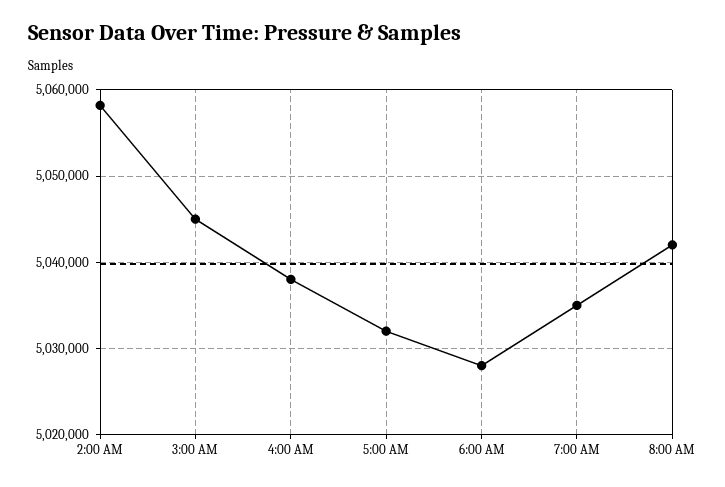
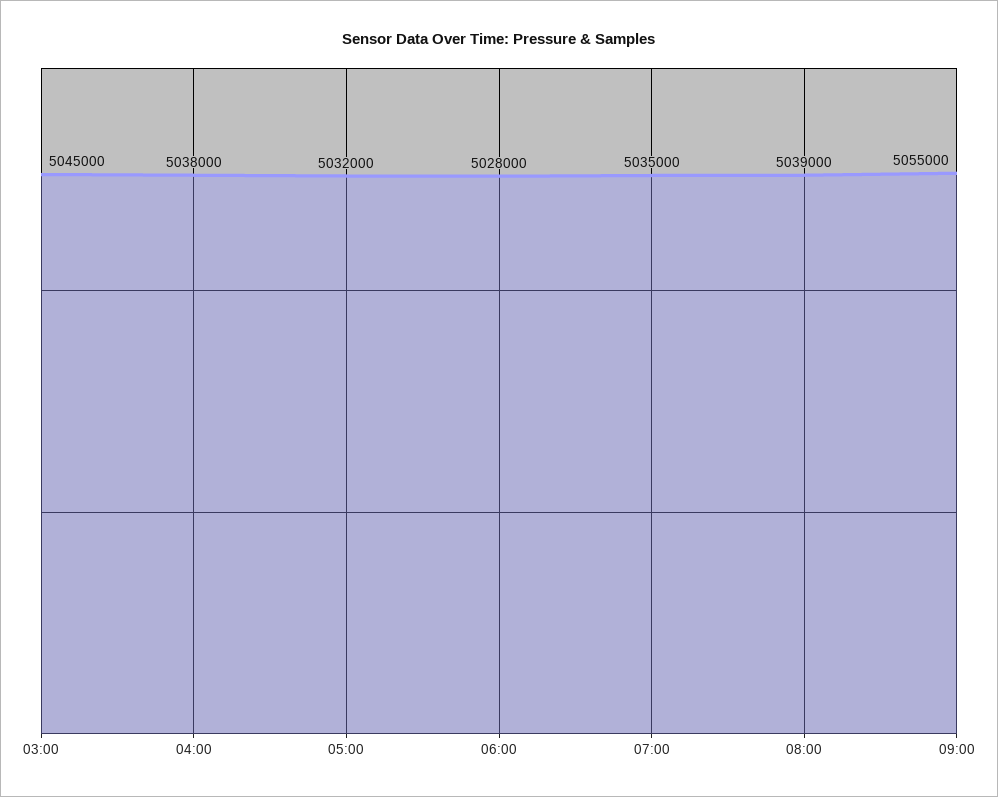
2:00 AM: 5058000 -> none
8:00 AM: 5042000 -> 5039000
09:00: none -> 5055000

